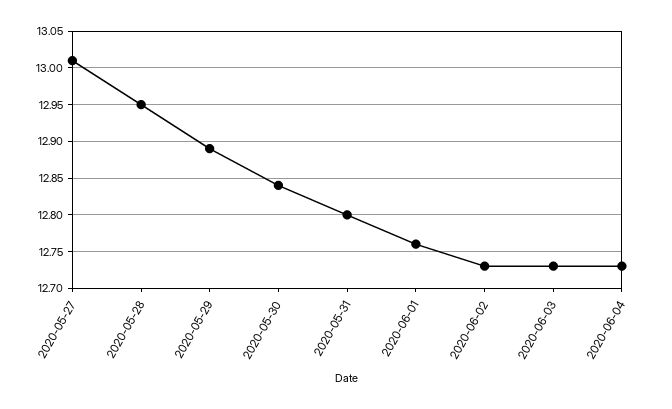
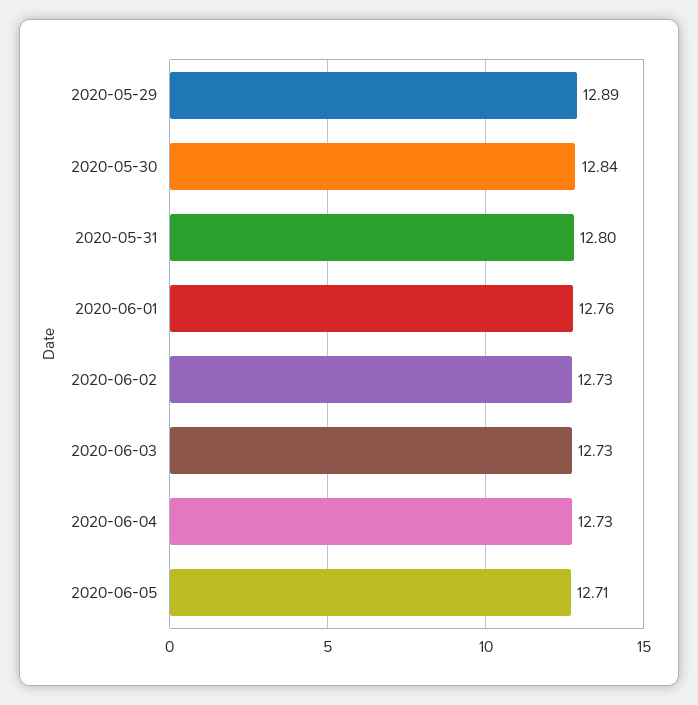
2020-05-27: 13.01 -> none
2020-05-28: 12.95 -> none
2020-06-05: none -> 12.71

